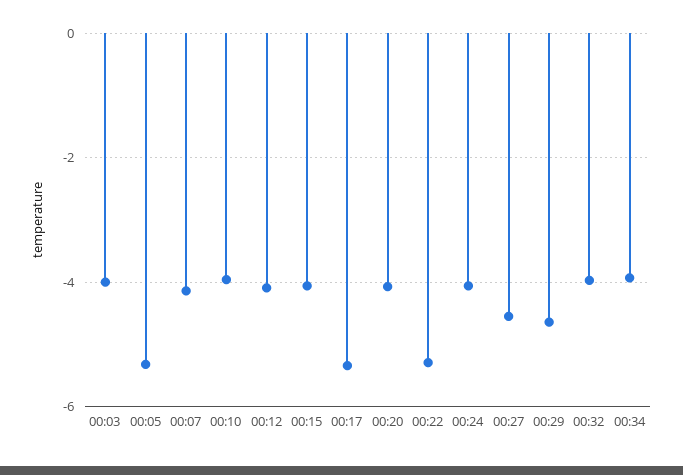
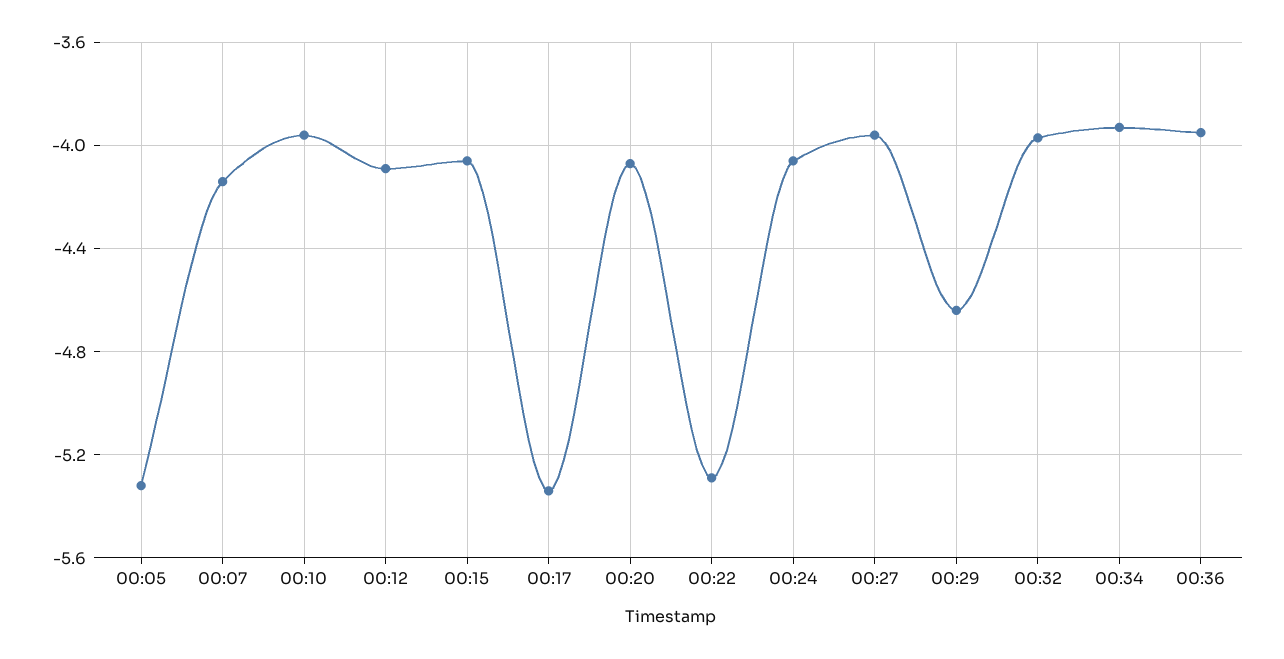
00:03: -4 -> none
00:27: -4.6 -> -3.95
00:36: none -> -3.95

